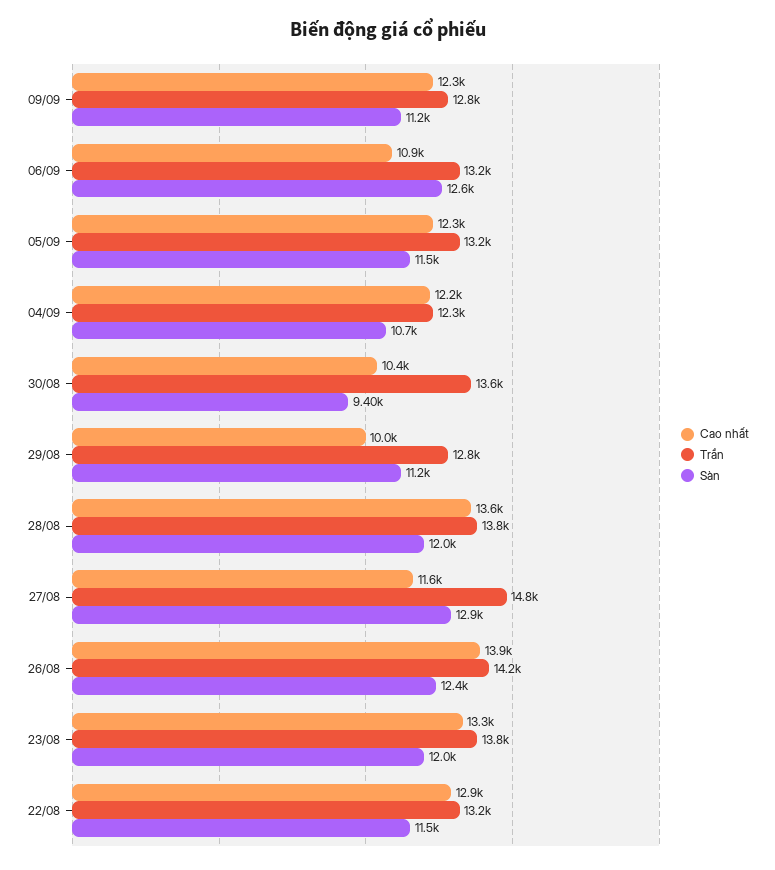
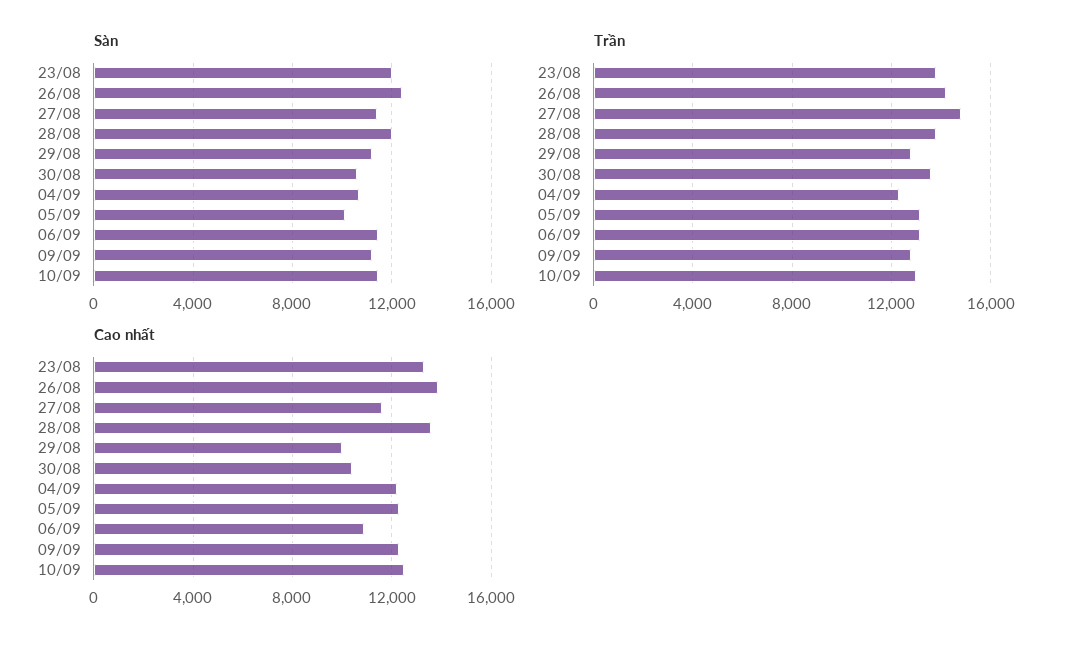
Sàn, 06/09: 12600 -> 11500
Sàn, 05/09: 11500 -> 10000
Sàn, 30/08: 9400 -> 10500
Sàn, 27/08: 12900 -> 11500
Cao nhất, 22/08: 12900 -> none
Trần, 22/08: 13200 -> none
Sàn, 22/08: 11500 -> none
Sàn, 10/09: none -> 11500
Trần, 10/09: none -> 13000
Cao nhất, 10/09: none -> 12500

